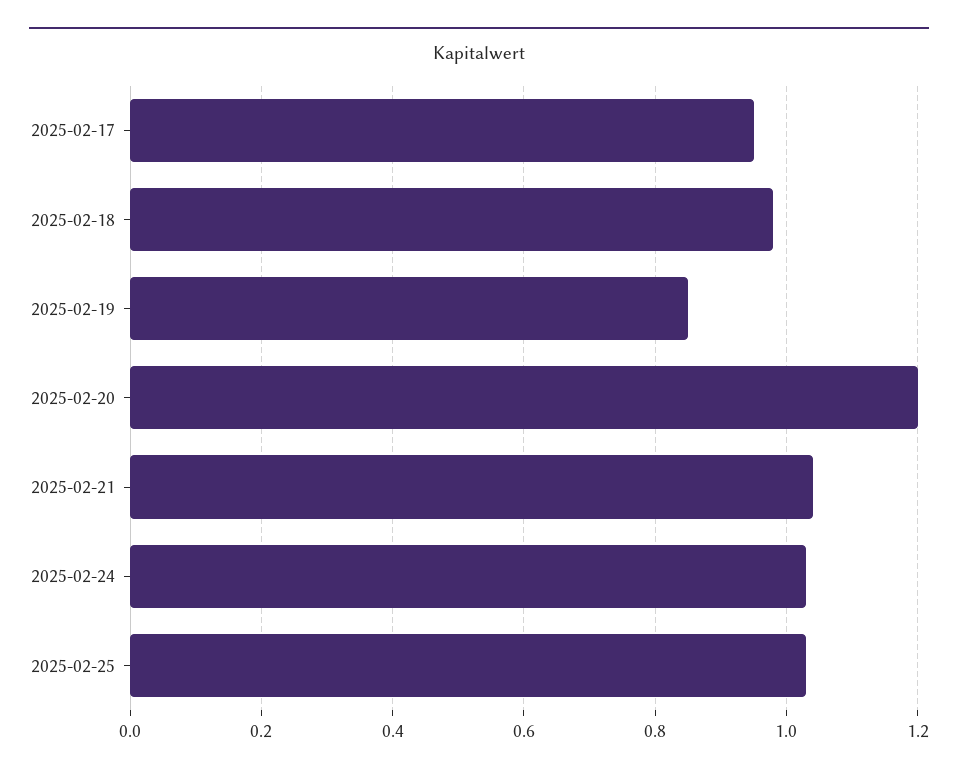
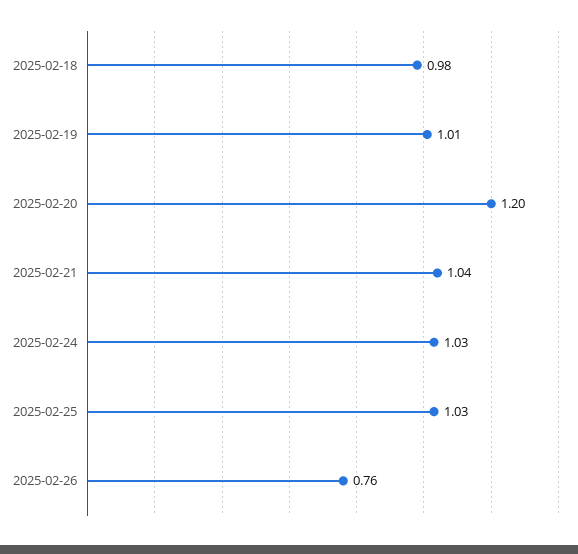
2025-02-17: 0.95 -> none
2025-02-19: 0.85 -> 1.01
2025-02-26: none -> 0.76

